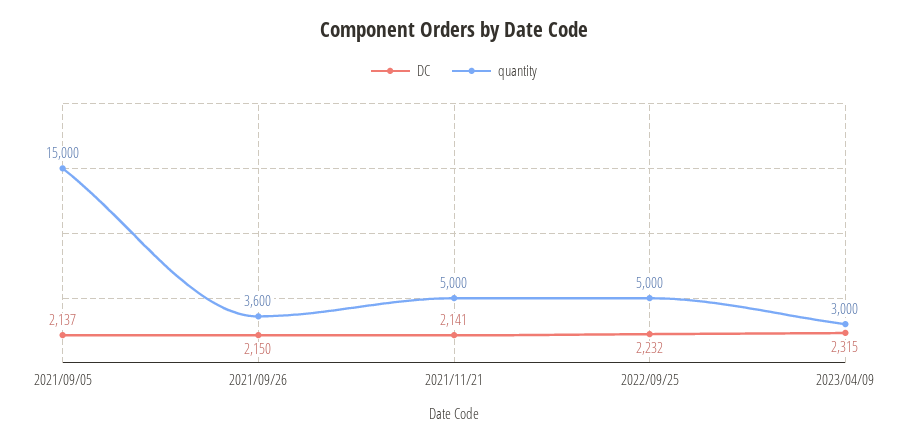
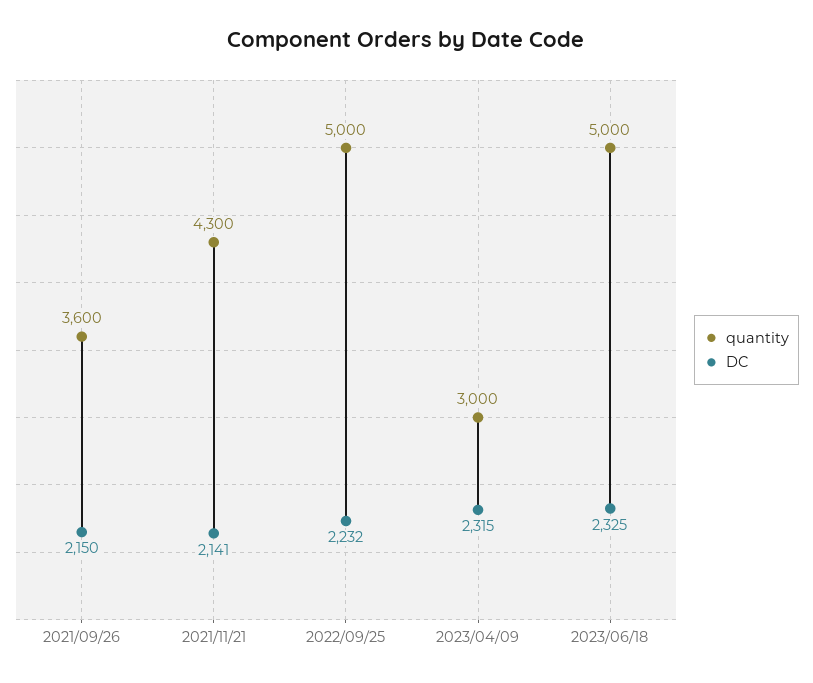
DC, 2021/09/05: 2137 -> none
quantity, 2021/09/05: 15000 -> none
quantity, 2021/11/21: 5000 -> 4300
quantity, 2023/06/18: none -> 5000
DC, 2023/06/18: none -> 2325

